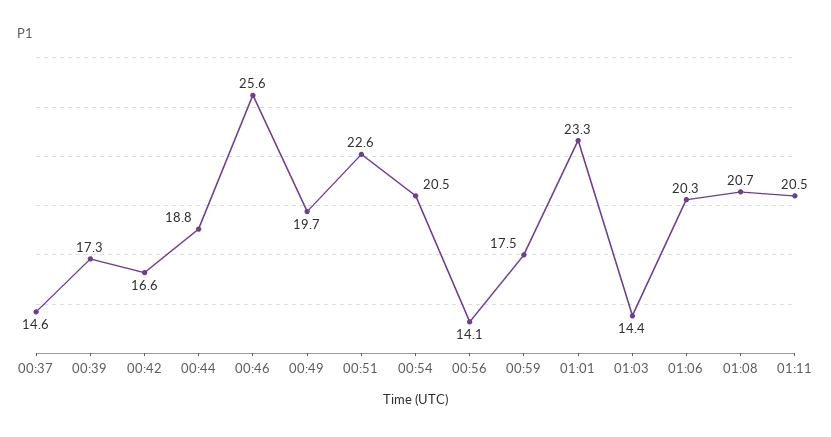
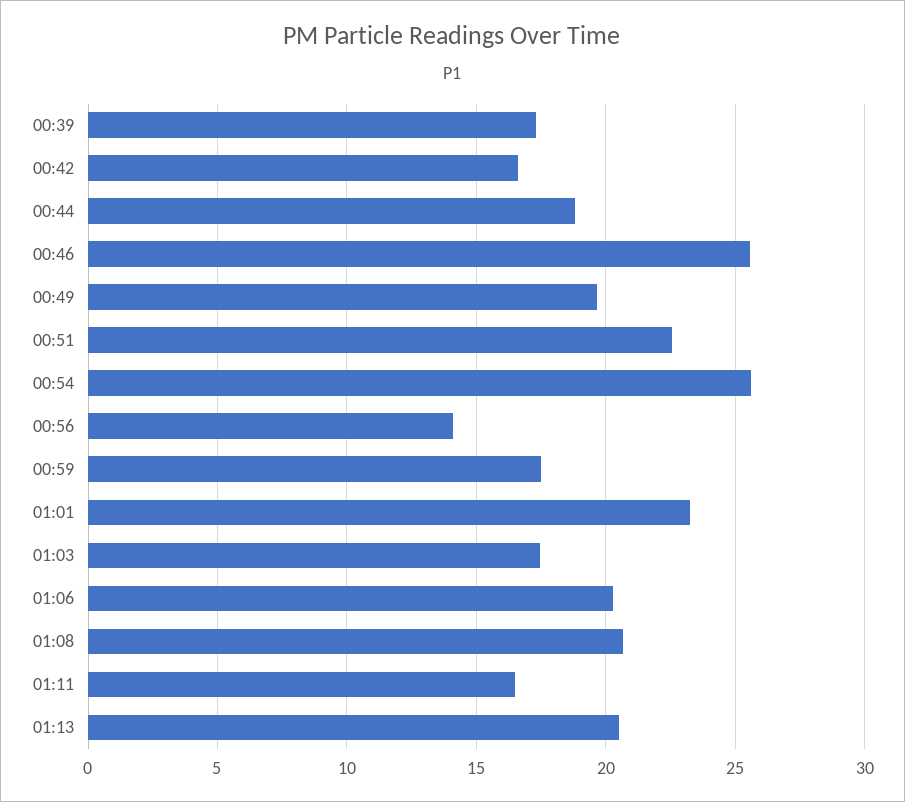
00:37: 14.6 -> none
00:54: 20.5 -> 25.5
01:03: 14.4 -> 17.5
01:11: 20.5 -> 16.5
01:13: none -> 20.5

